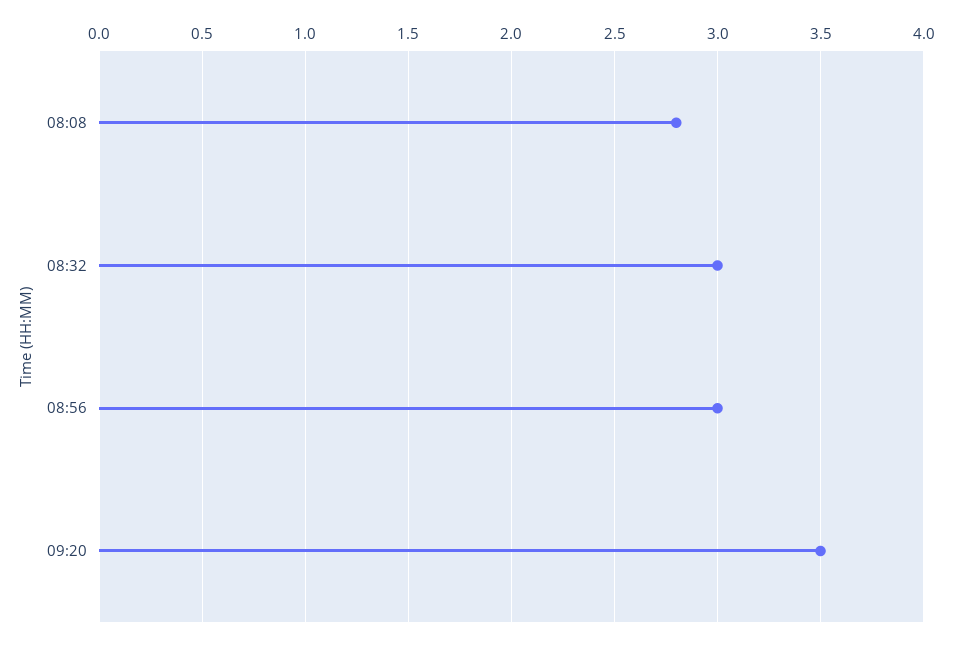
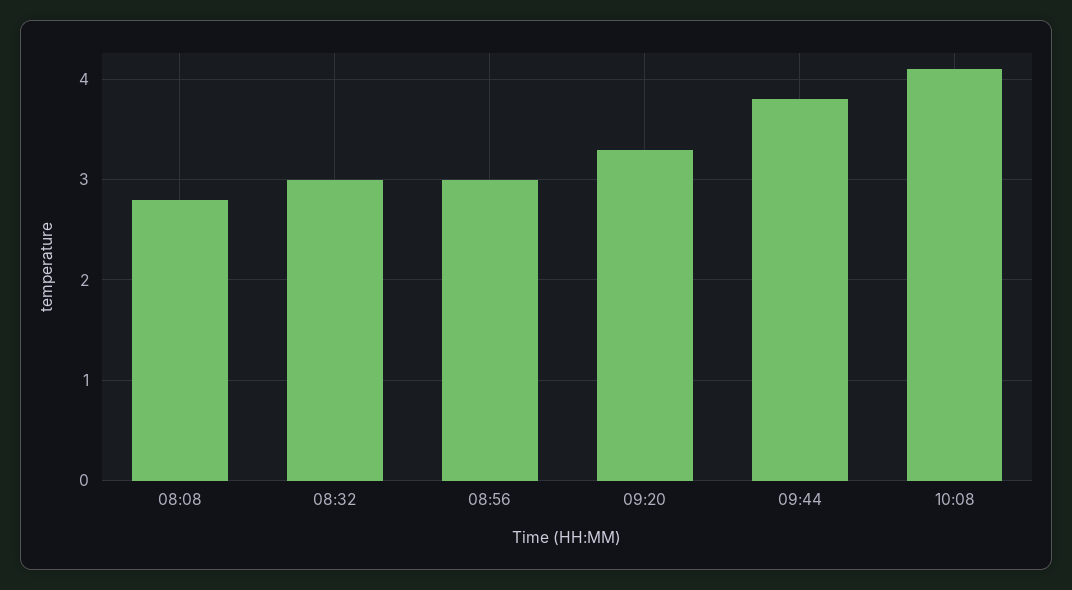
09:20: 3.5 -> 3.3
09:44: none -> 3.8
10:08: none -> 4.1

